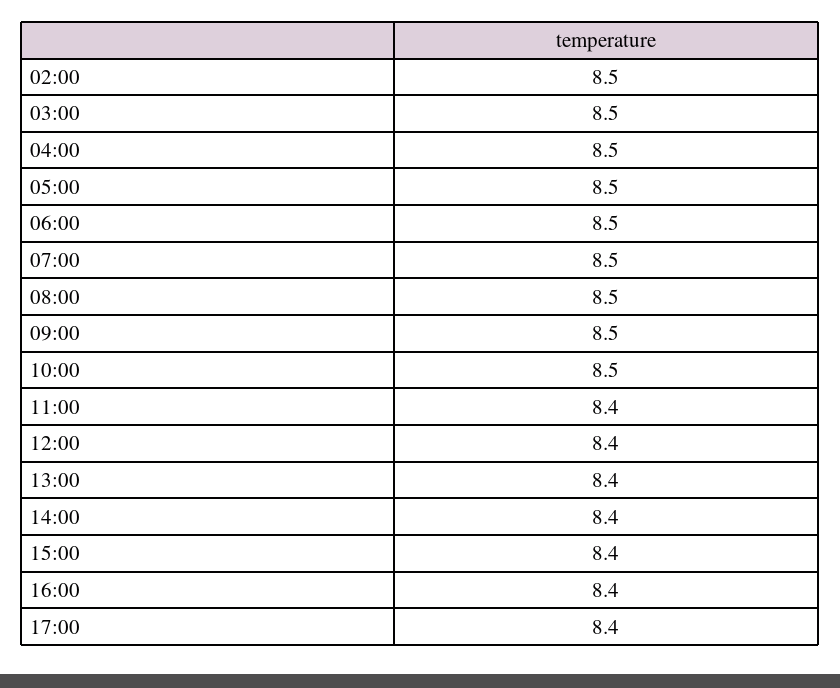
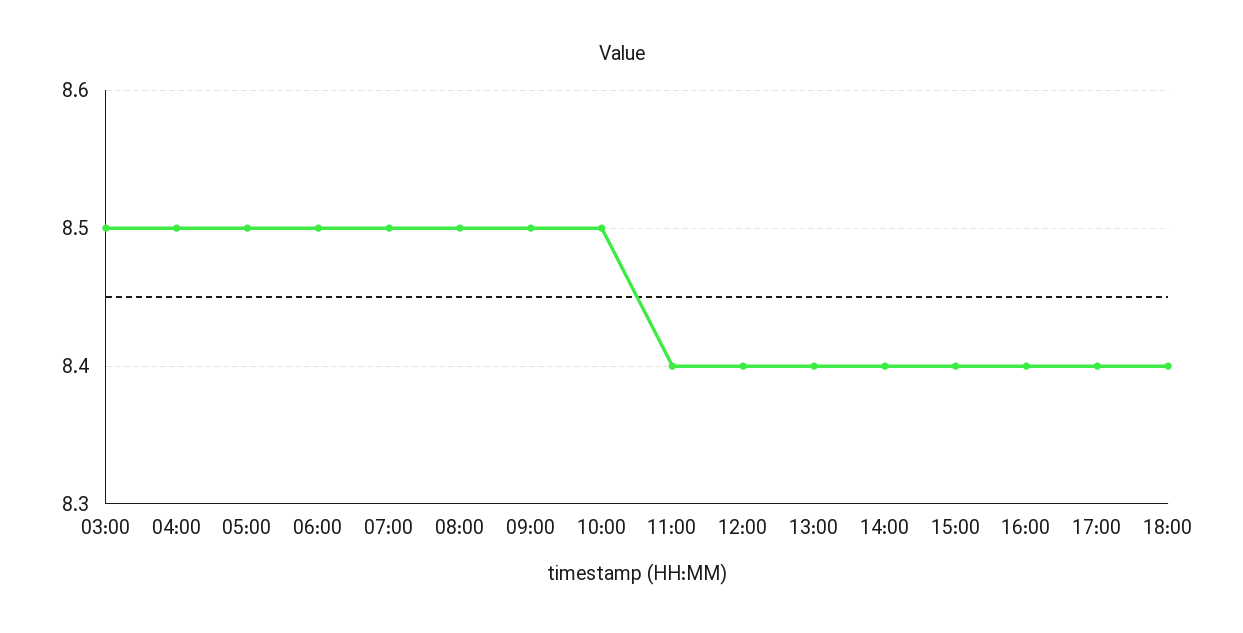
02:00: 8.5 -> none
18:00: none -> 8.4

